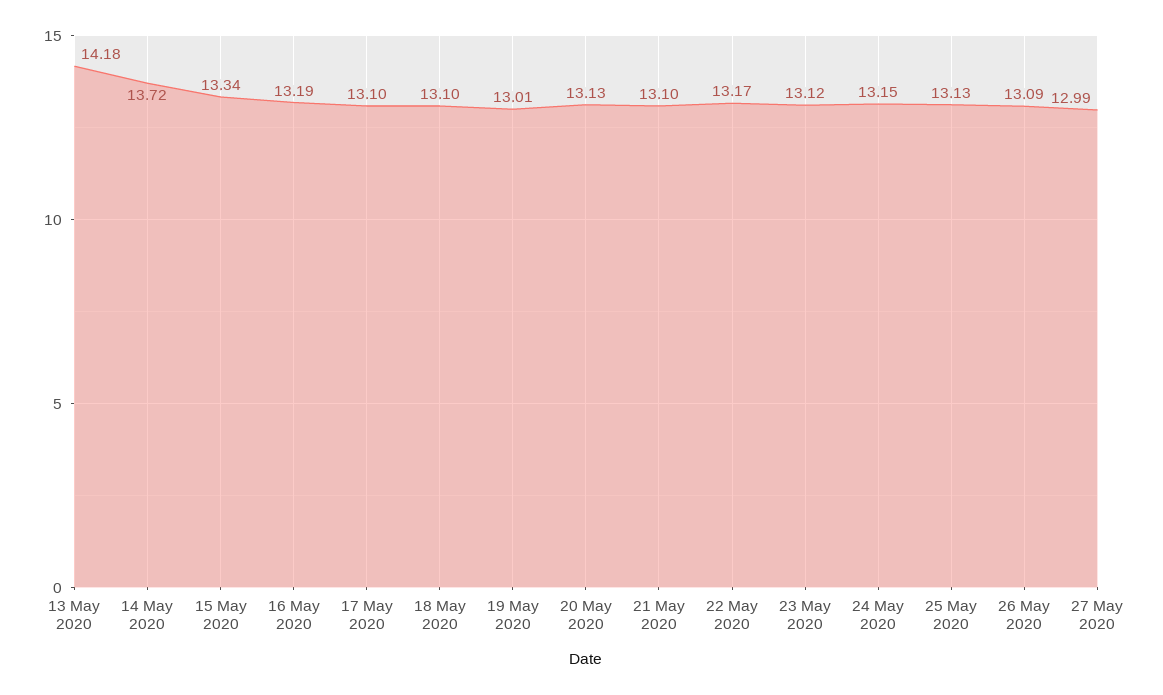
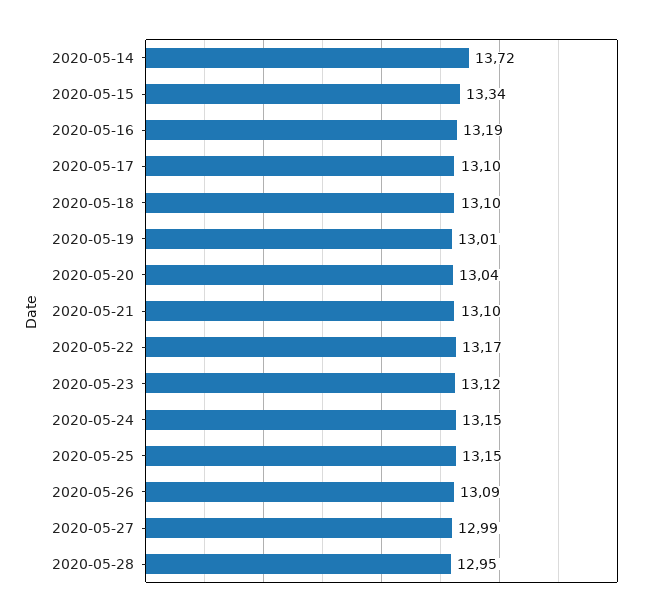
13 May 2020: 14.18 -> none
20 May 2020: 13.13 -> 13.04
25 May 2020: 13.13 -> 13.15
2020-05-28: none -> 12.95

